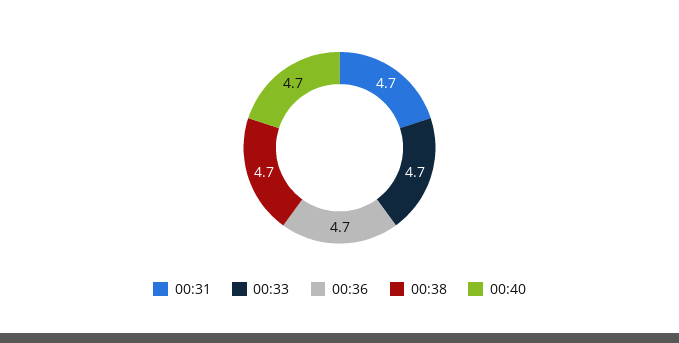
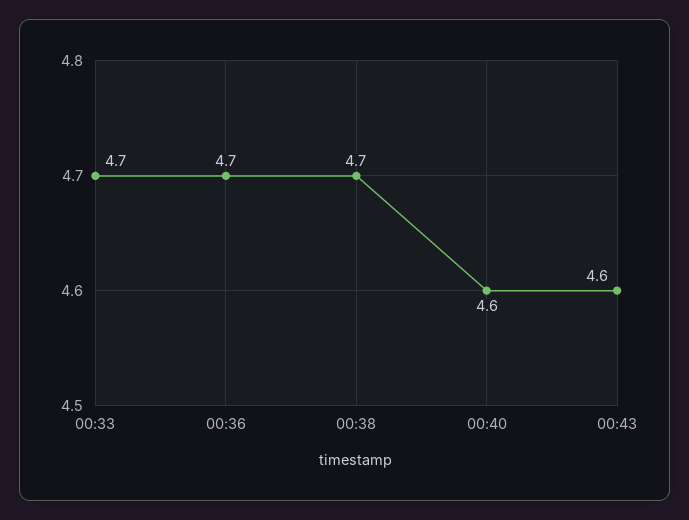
00:31: 4.7 -> none
00:40: 4.7 -> 4.6
00:43: none -> 4.6

